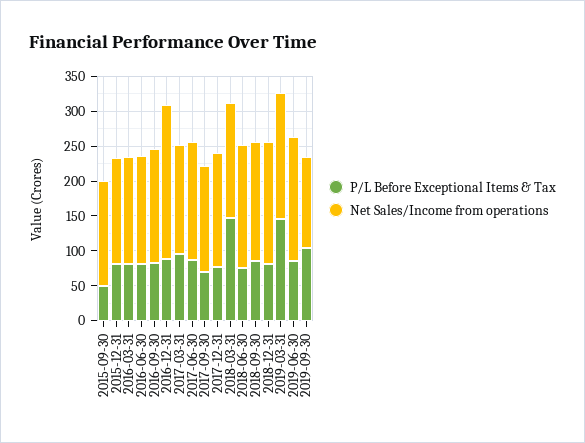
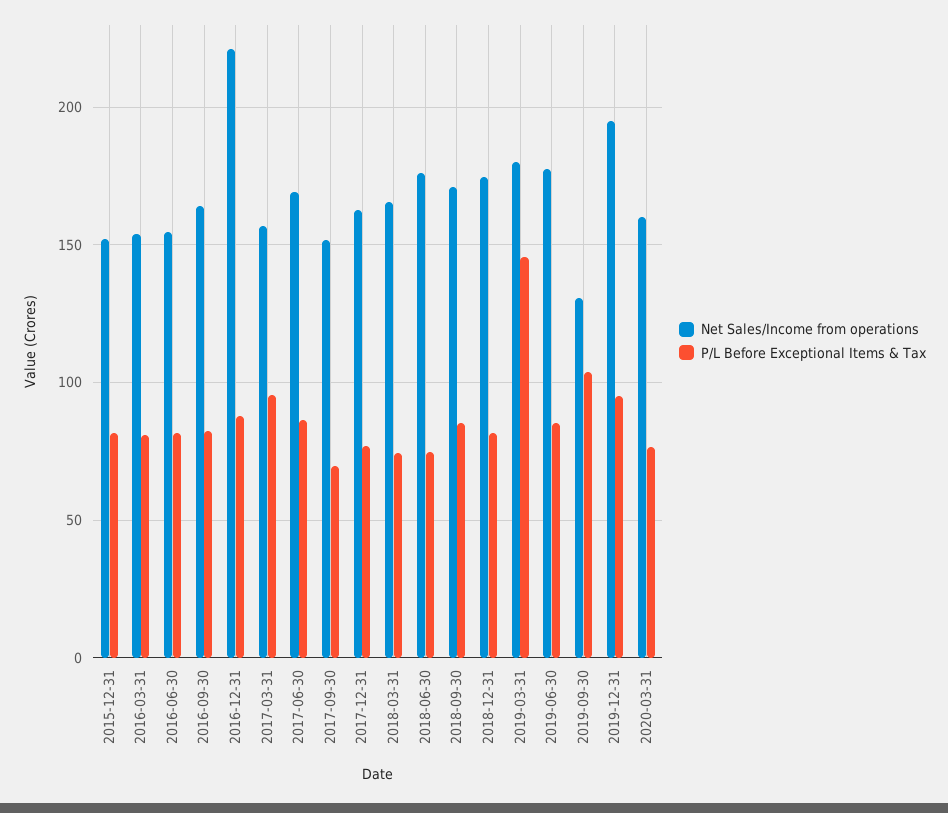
P/L Before Exceptional Items & Tax, 2015-09-30: 50 -> none
Net Sales/Income from operations, 2015-09-30: 150 -> none
P/L Before Exceptional Items & Tax, 2018-03-31: 150 -> 75
Net Sales/Income from operations, 2019-12-31: none -> 195
P/L Before Exceptional Items & Tax, 2019-12-31: none -> 95
Net Sales/Income from operations, 2020-03-31: none -> 160
P/L Before Exceptional Items & Tax, 2020-03-31: none -> 75

